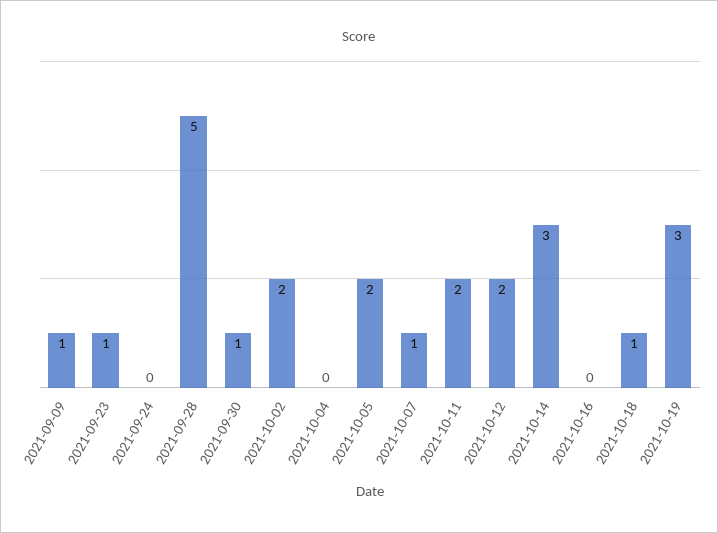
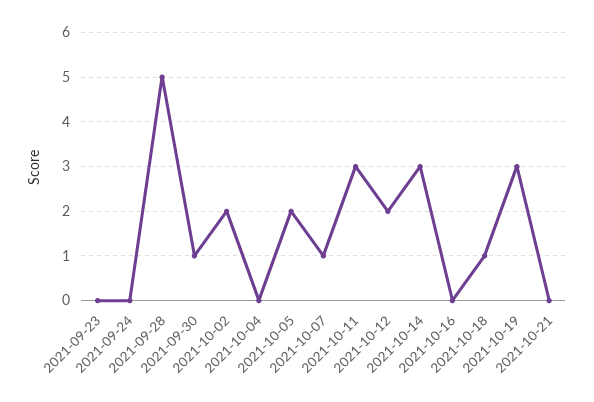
2021-09-09: 1 -> none
2021-09-23: 1 -> 0
2021-10-11: 2 -> 3
2021-10-21: none -> 0

